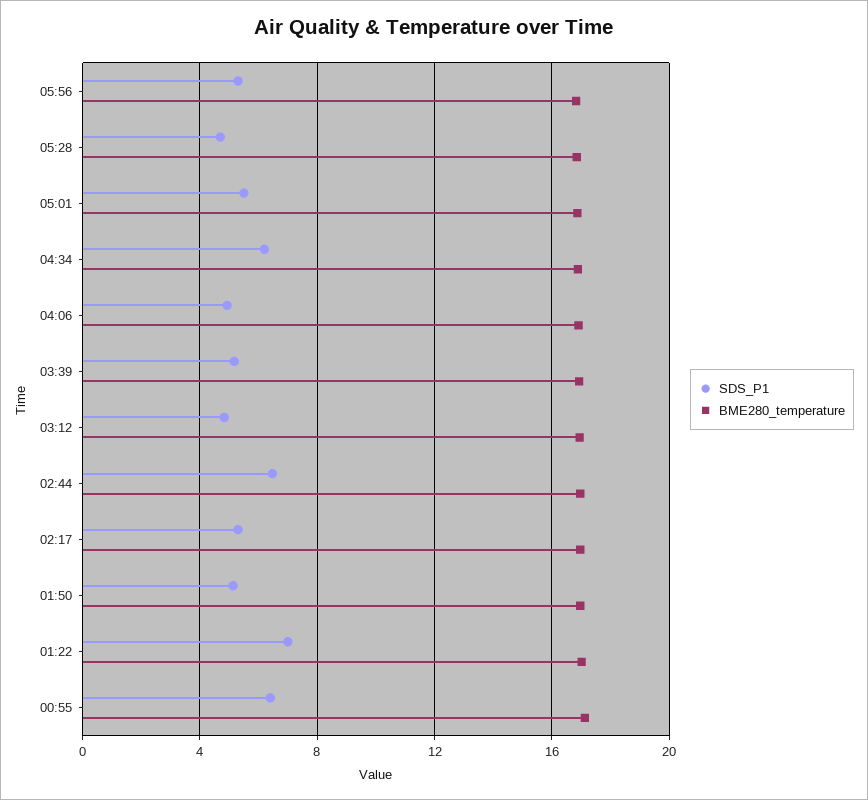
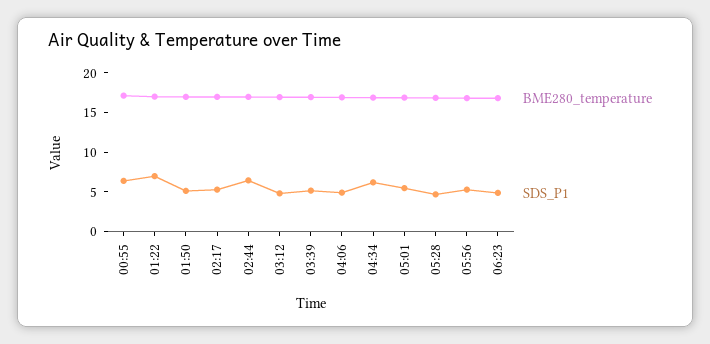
BME280_temperature, 06:23: none -> 17.5
SDS_P1, 06:23: none -> 5

